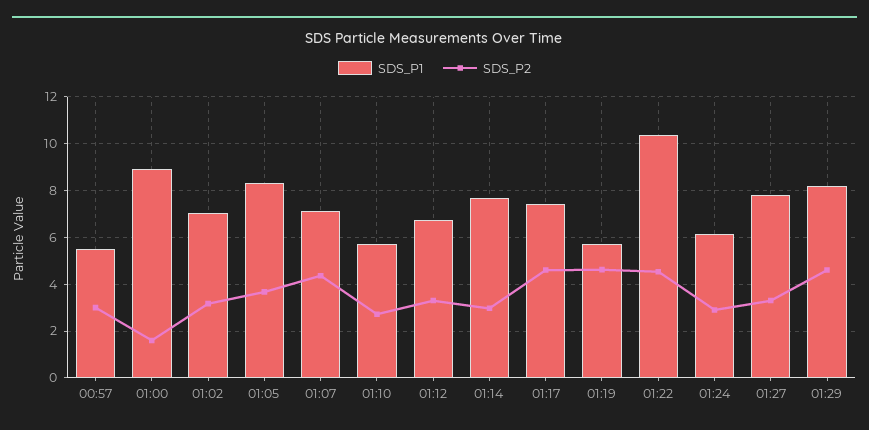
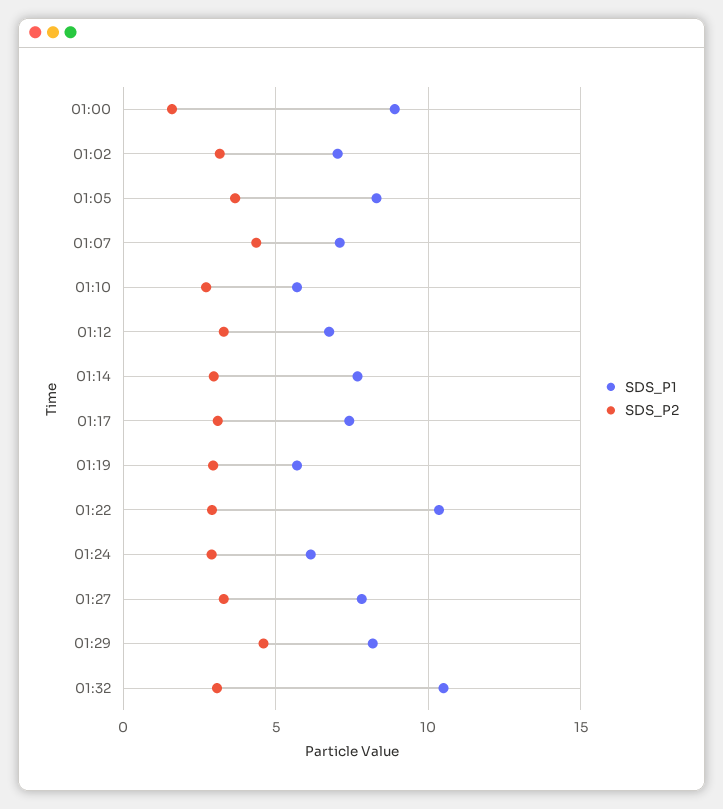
SDS_P1, 00:57: 5.5 -> none
SDS_P2, 00:57: 3 -> none
SDS_P2, 01:17: 4.5 -> 3
SDS_P2, 01:19: 4.5 -> 3
SDS_P2, 01:22: 4.5 -> 3
SDS_P1, 01:32: none -> 10.5
SDS_P2, 01:32: none -> 3

